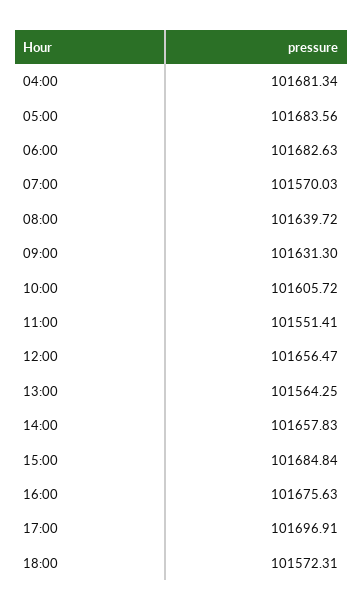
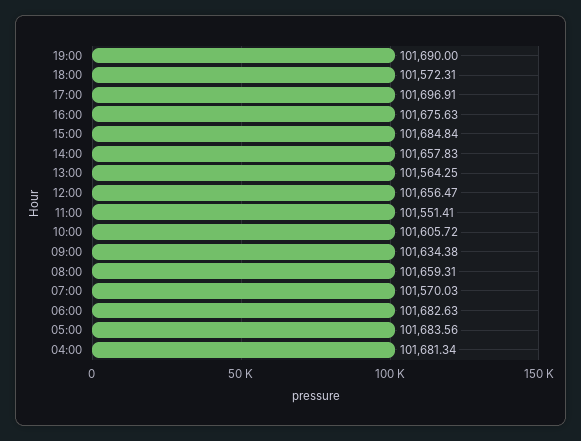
08:00: 101639.72 -> 101659.31
09:00: 101631.3 -> 101634.38
19:00: none -> 101690

